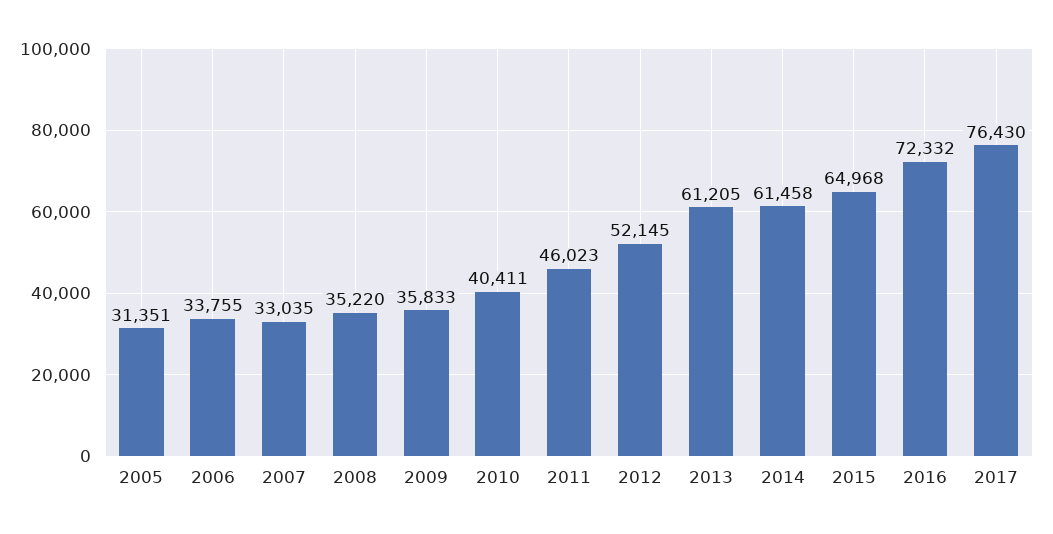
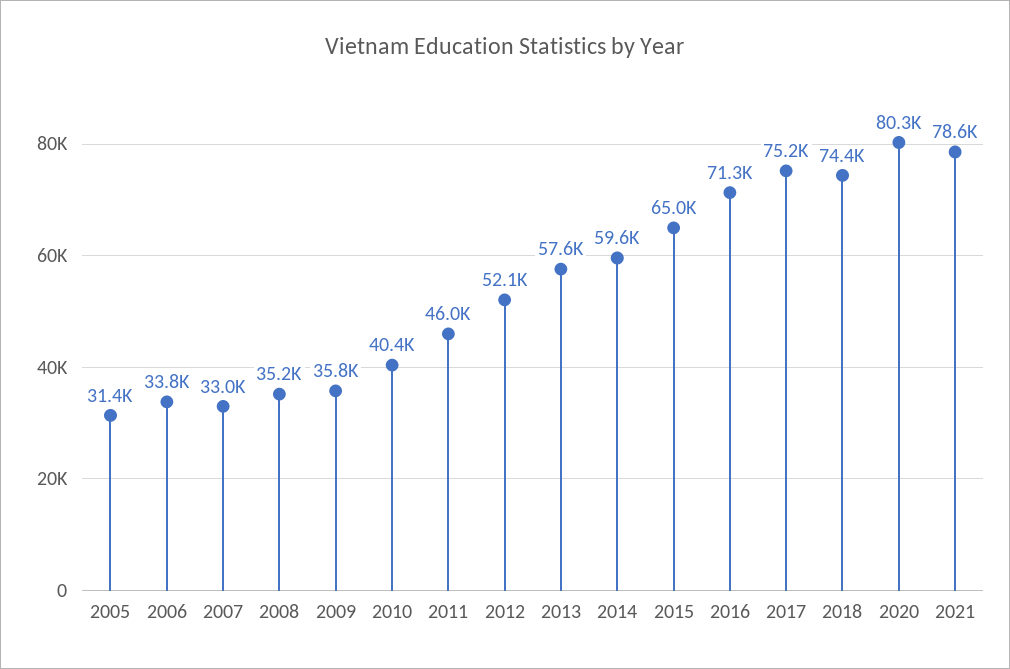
2013: 61205 -> 57600
2014: 61458 -> 59600
2016: 72332 -> 71300
2017: 76430 -> 75200
2018: none -> 74400
2020: none -> 80300
2021: none -> 78600

